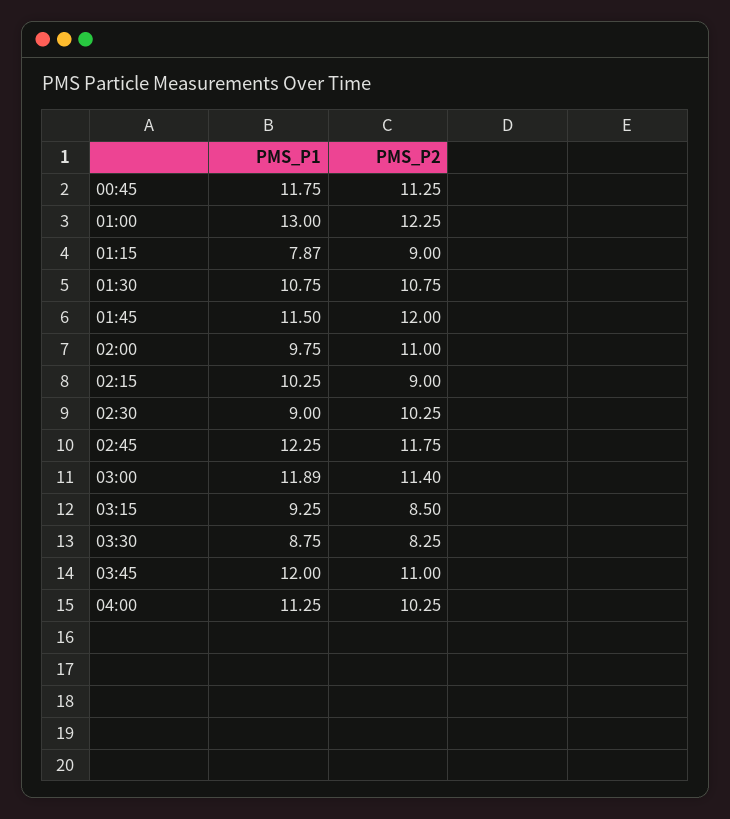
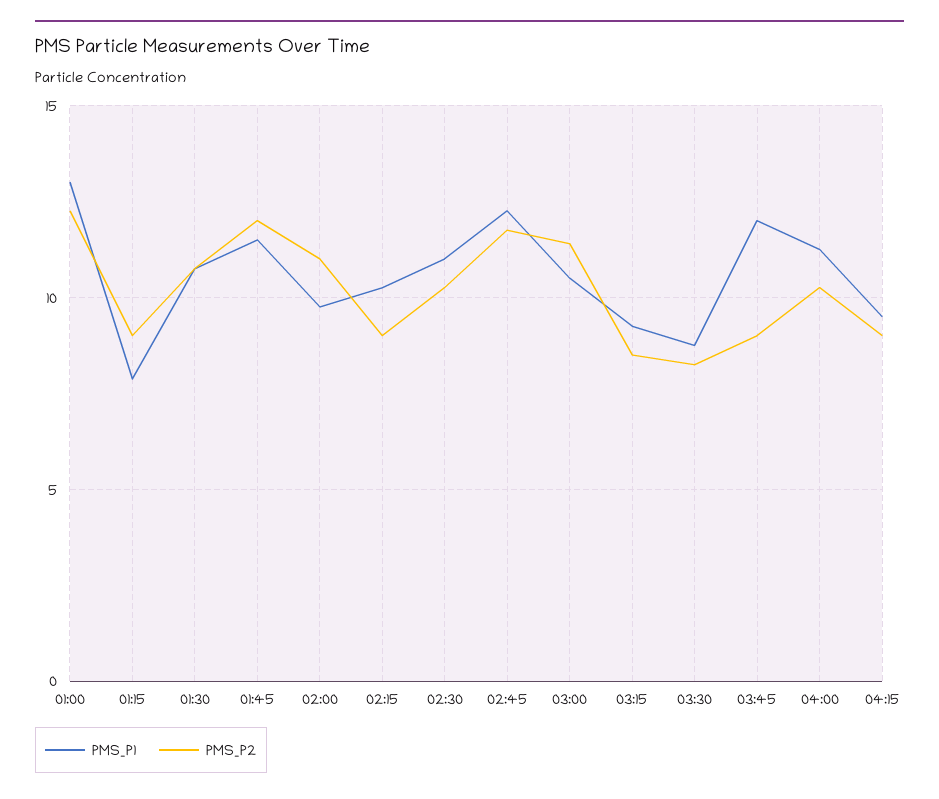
PMS_P1, 00:45: 11.75 -> none
PMS_P2, 00:45: 11.25 -> none
PMS_P1, 02:30: 9 -> 11
PMS_P1, 03:00: 11.89 -> 10.5
PMS_P2, 03:45: 11 -> 9
PMS_P1, 04:15: none -> 9.5
PMS_P2, 04:15: none -> 9

